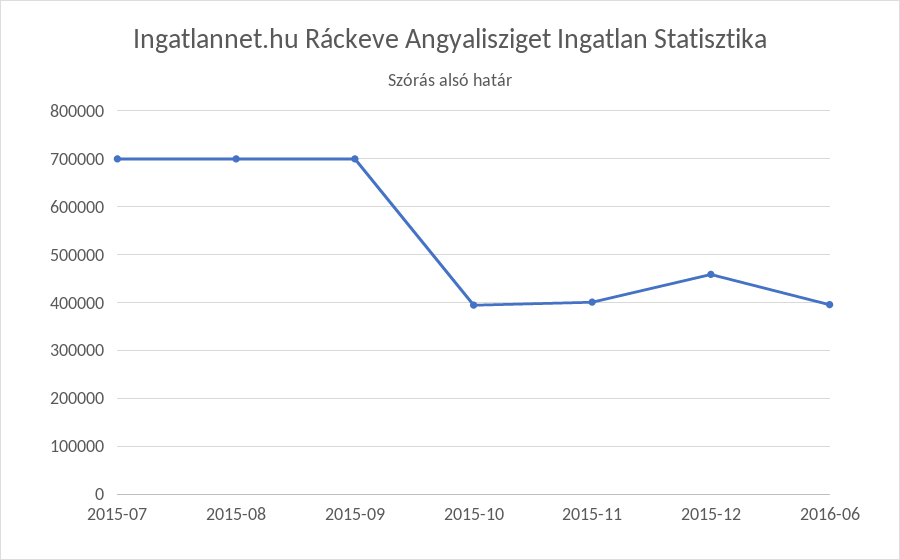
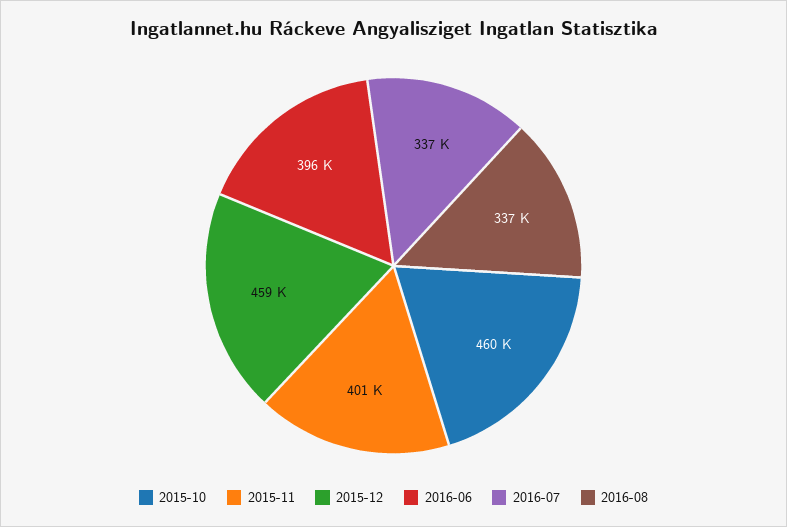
2015-07: 700000 -> none
2015-08: 700000 -> none
2015-09: 700000 -> none
2015-10: 400000 -> 460000
2016-07: none -> 337000
2016-08: none -> 337000

